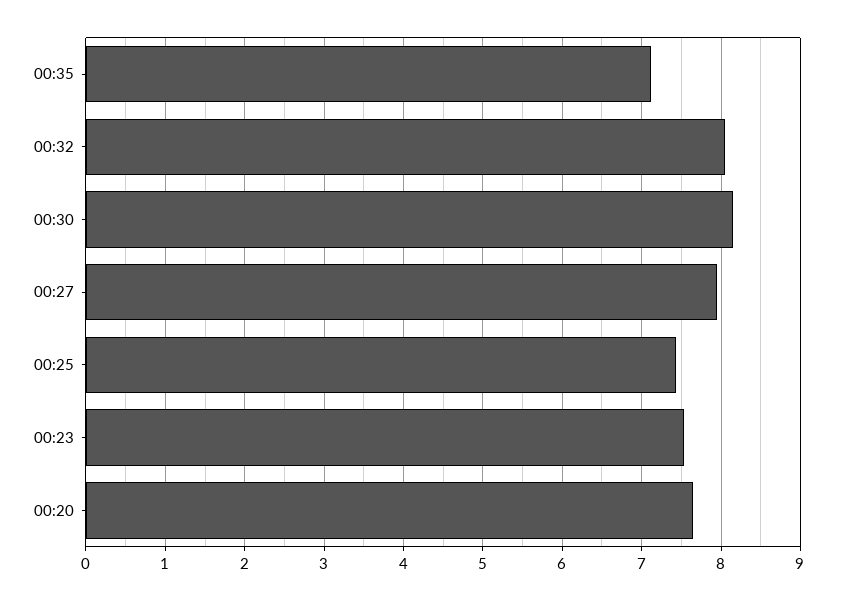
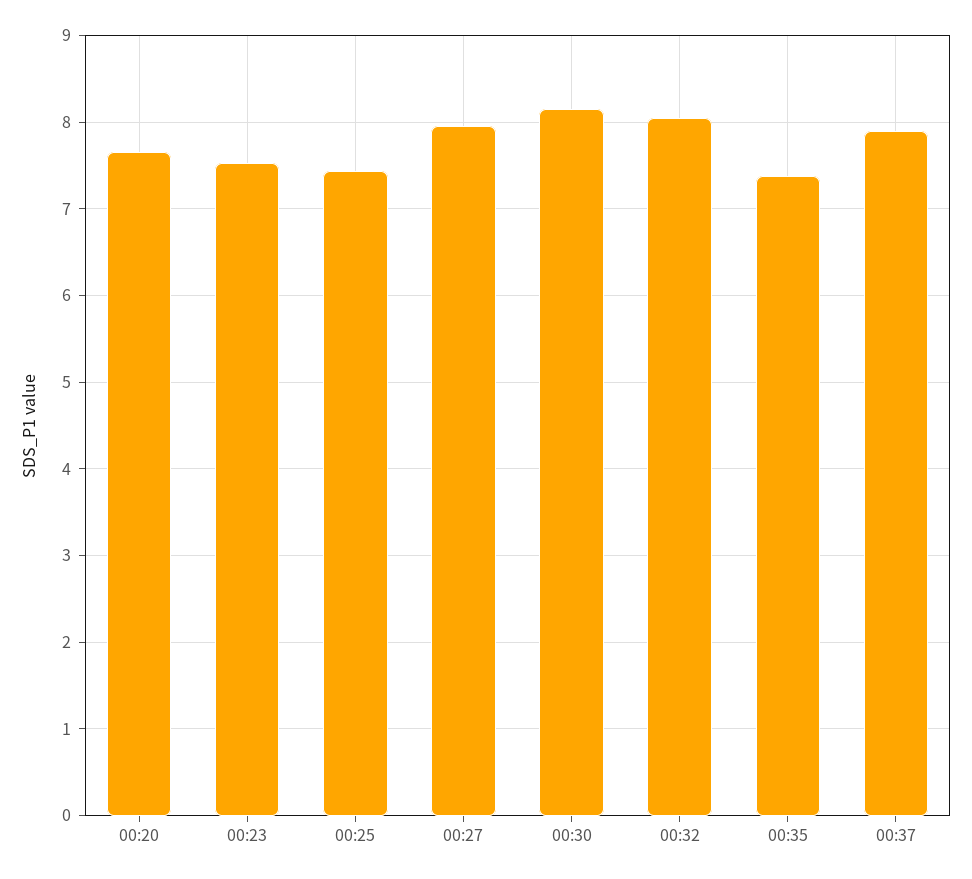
00:35: 7.1 -> 7.4
00:37: none -> 7.9

